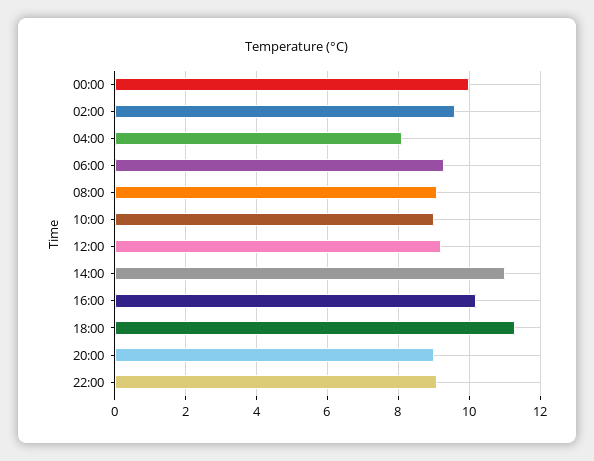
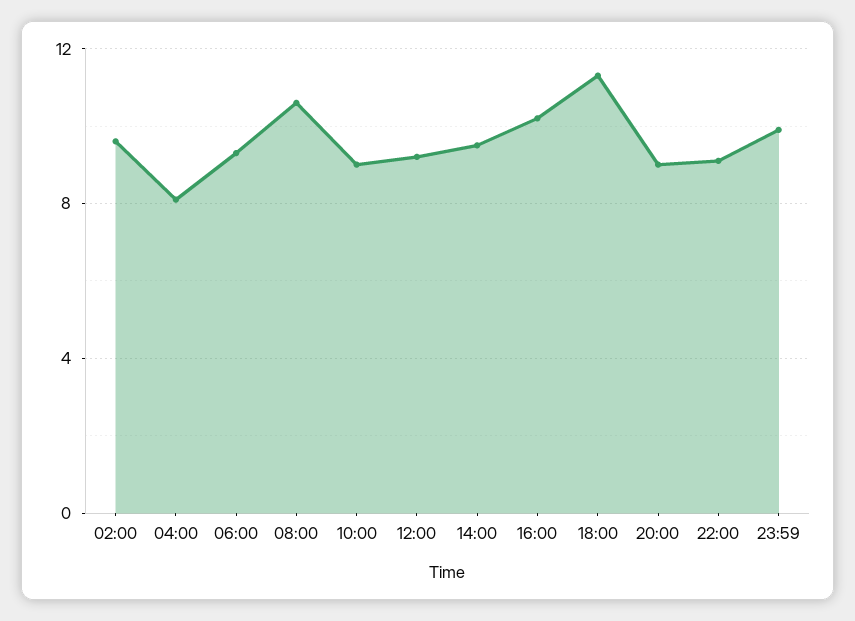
00:00: 10 -> none
08:00: 9 -> 10.5
14:00: 11 -> 9.5
23:59: none -> 10

